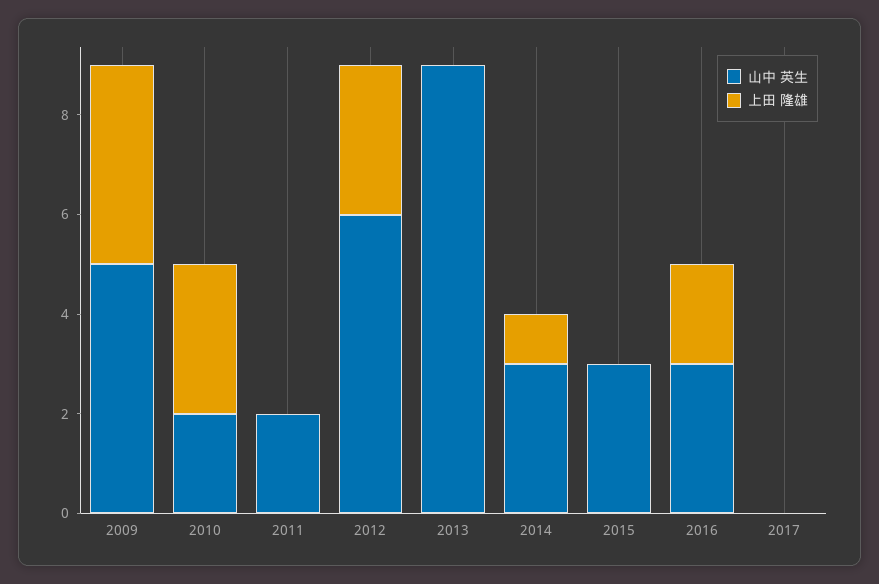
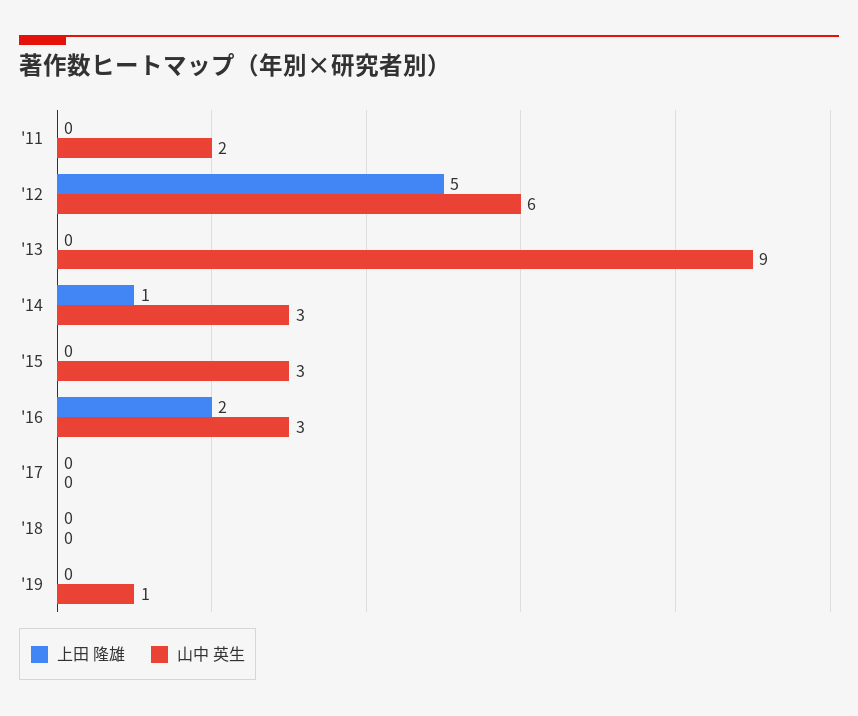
山中 英生, 2009: 5 -> none
上田 隆雄, 2009: 4 -> none
山中 英生, 2010: 2 -> none
上田 隆雄, 2010: 3 -> none
上田 隆雄, 2012: 3 -> 5
上田 隆雄, '18: none -> 0
山中 英生, '18: none -> 0
上田 隆雄, '19: none -> 0
山中 英生, '19: none -> 1

